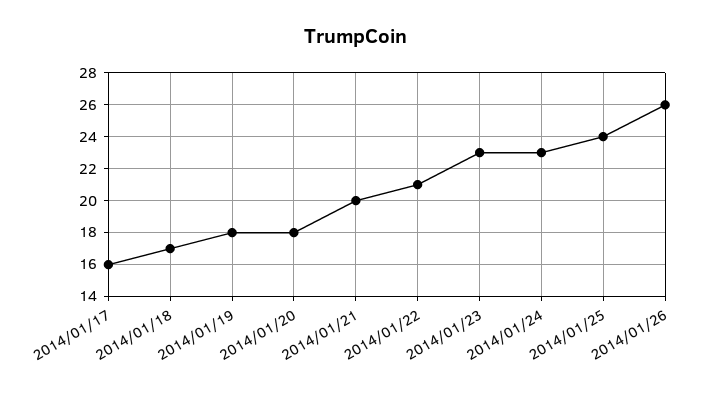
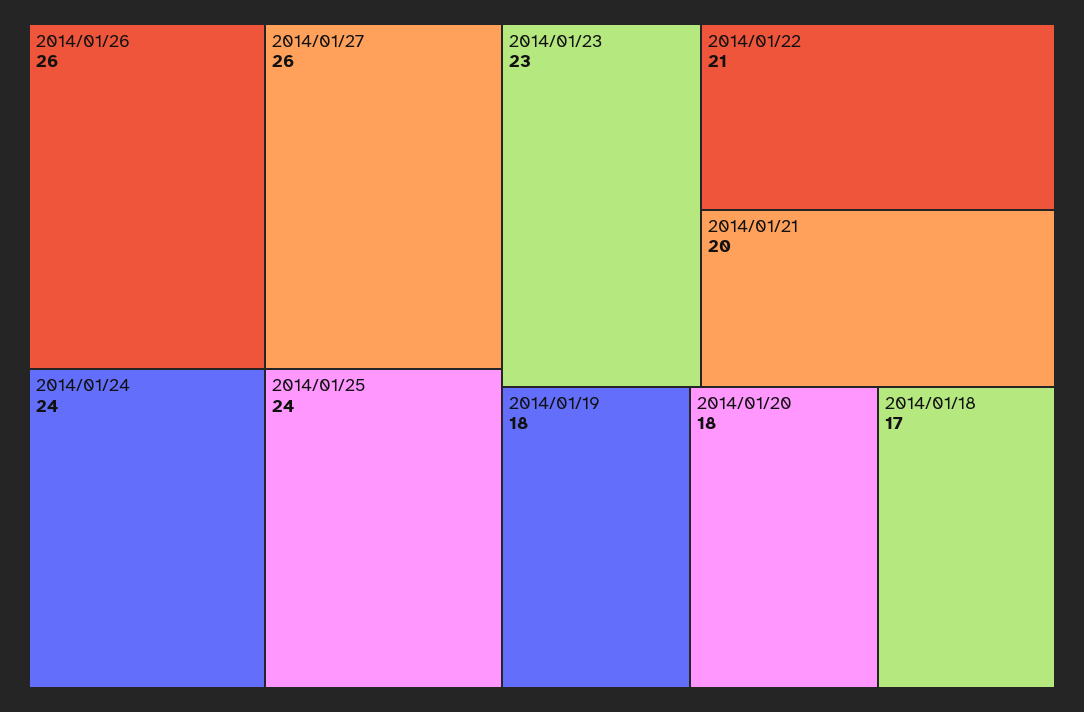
2014/01/17: 16 -> none
2014/01/24: 23 -> 24
2014/01/27: none -> 26

